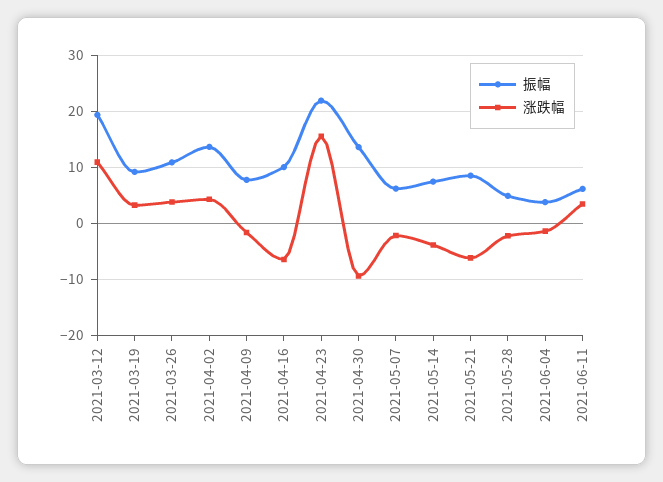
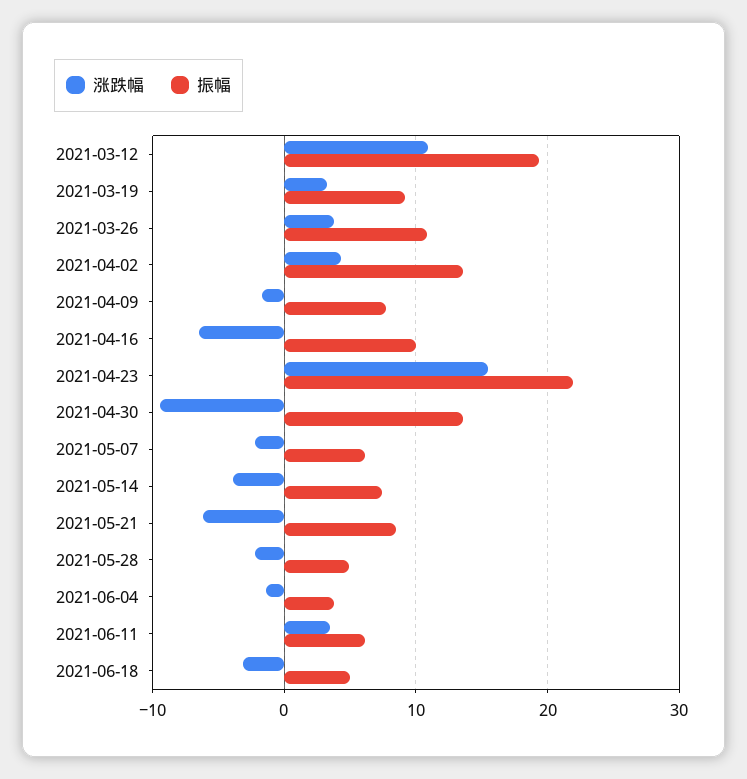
涨跌幅, 2021-06-18: none -> -3
振幅, 2021-06-18: none -> 5

